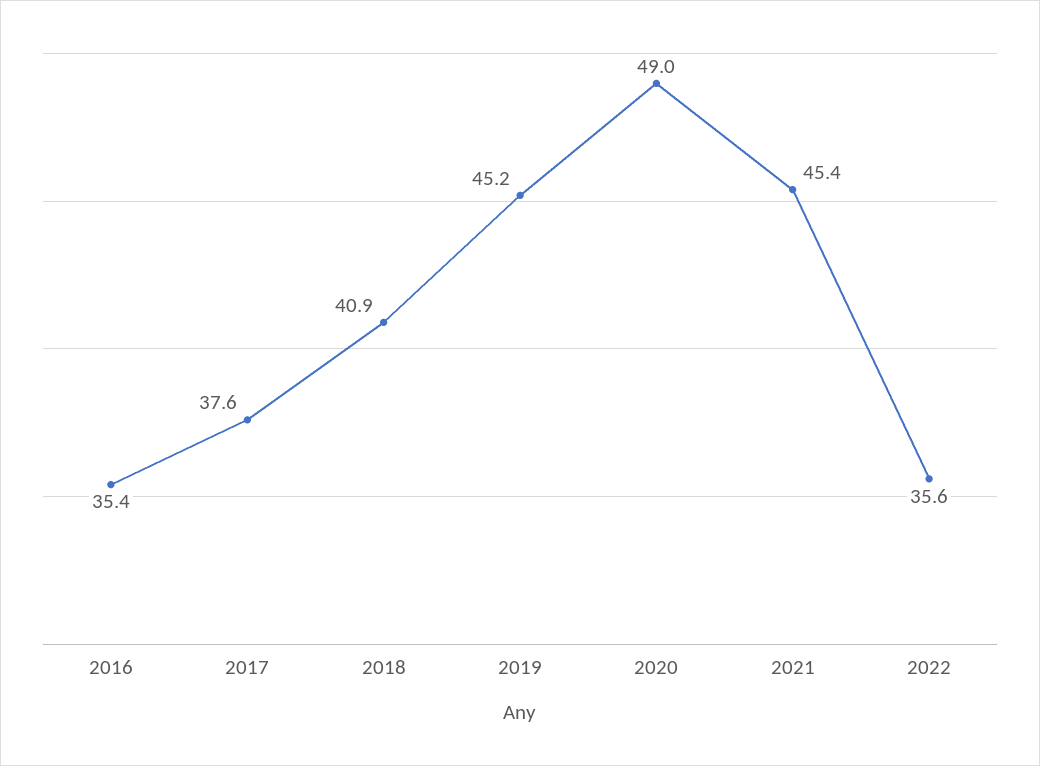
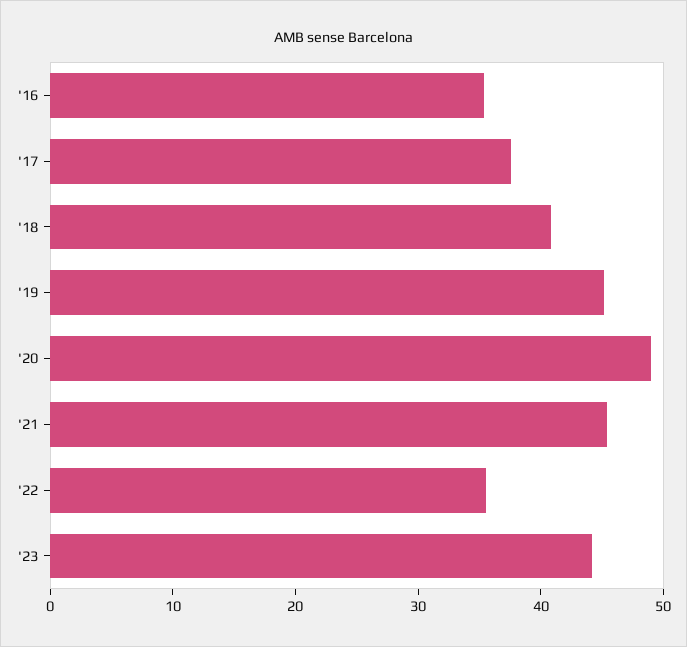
'23: none -> 44

